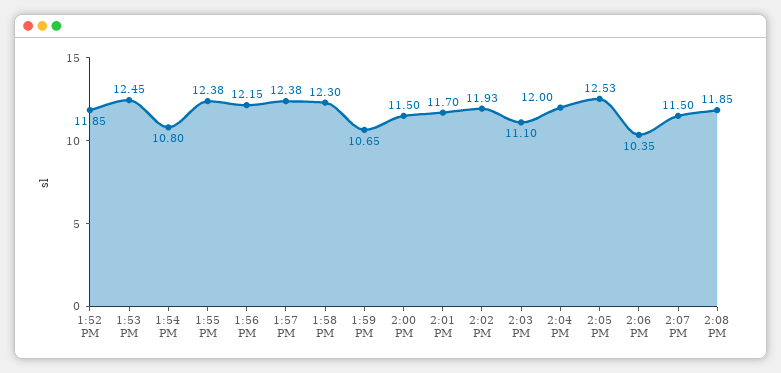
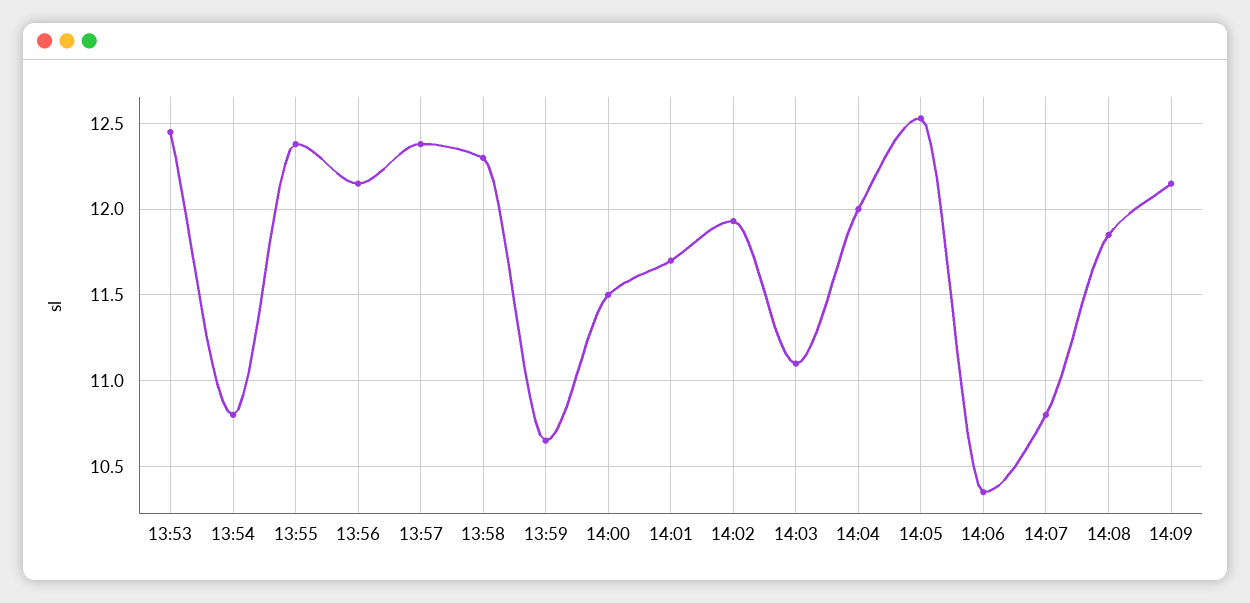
1:52 PM: 11.85 -> none
2:07 PM: 11.5 -> 10.8
14:09: none -> 12.15

